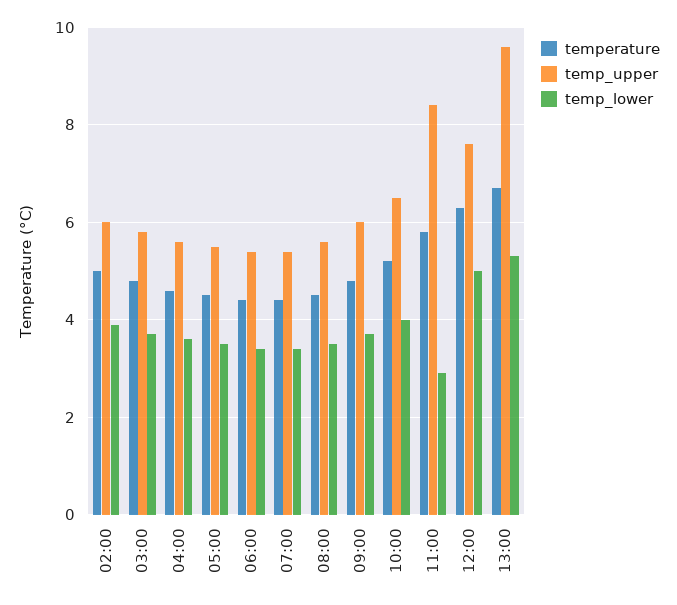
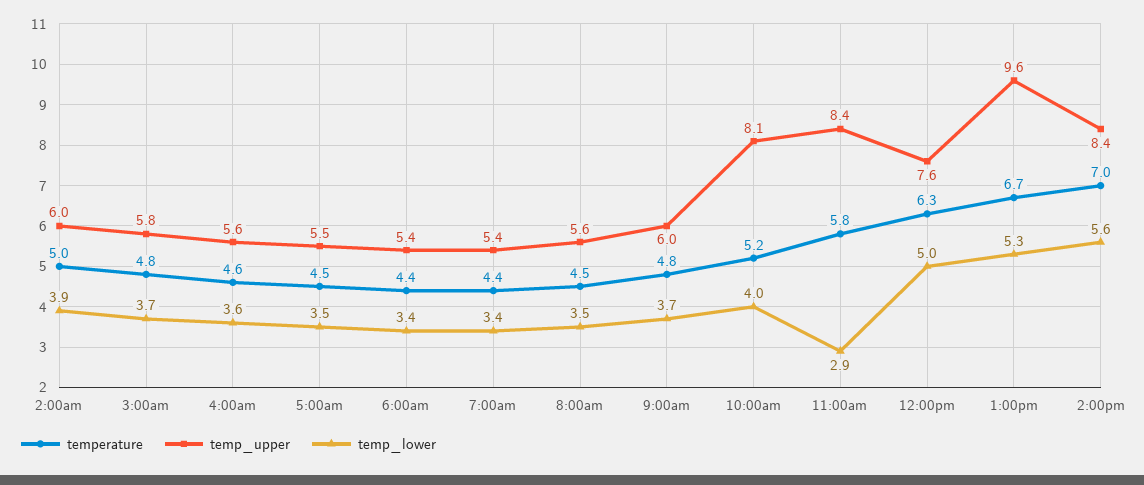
temp_upper, 10:00: 6.5 -> 8.1
temperature, 2:00pm: none -> 7
temp_upper, 2:00pm: none -> 8.4
temp_lower, 2:00pm: none -> 5.6

